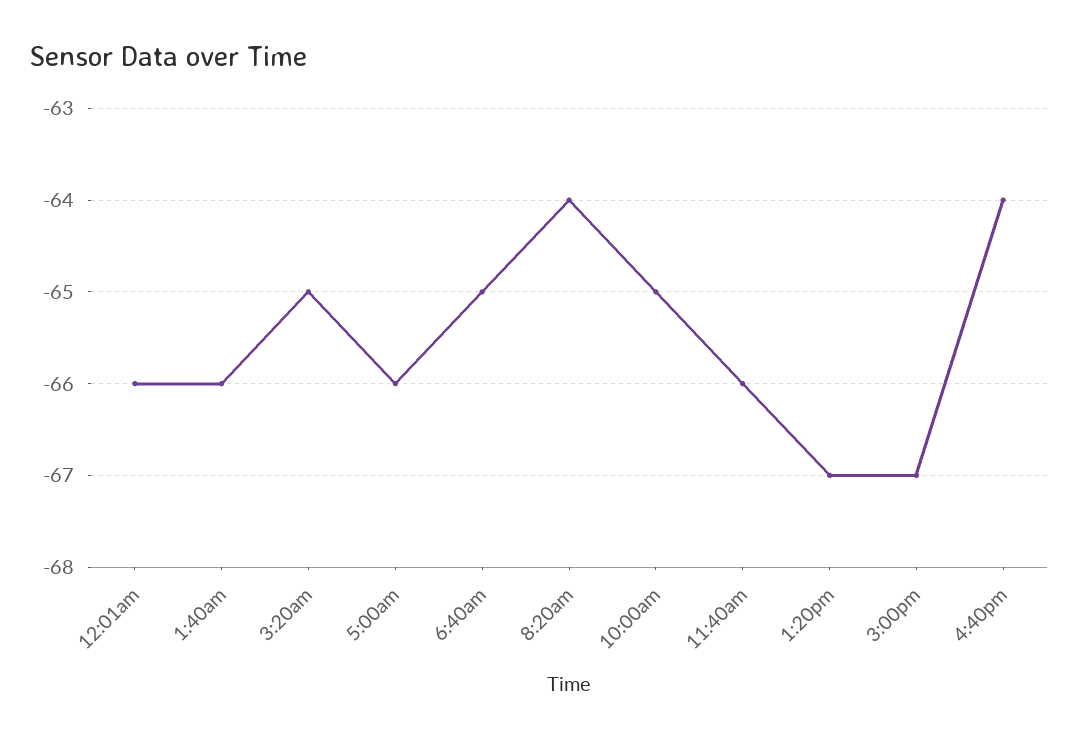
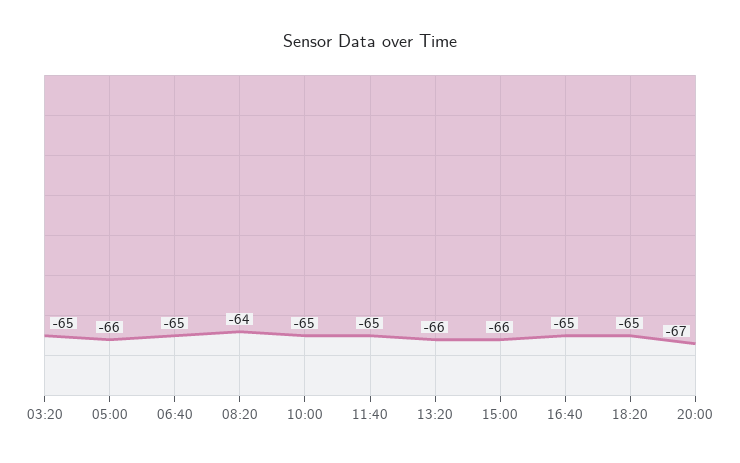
12:01am: -66 -> none
1:40am: -66 -> none
11:40am: -66 -> -65
1:20pm: -67 -> -66
3:00pm: -67 -> -66
4:40pm: -64 -> -65
18:20: none -> -65
20:00: none -> -67

